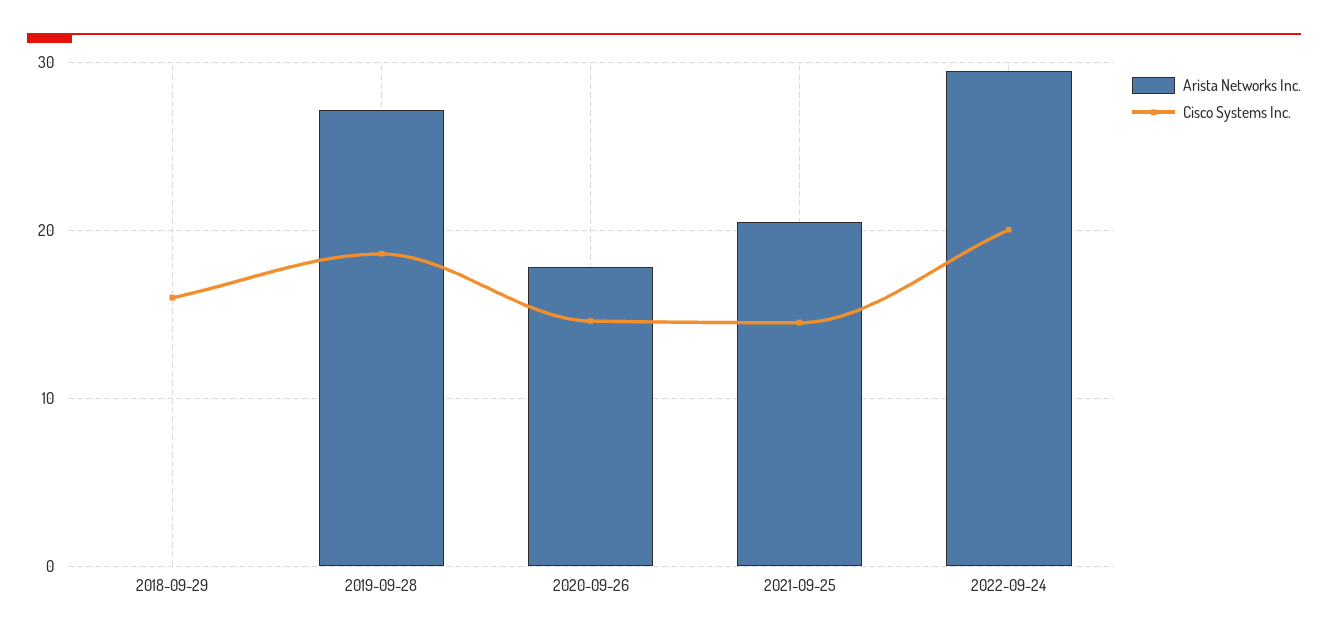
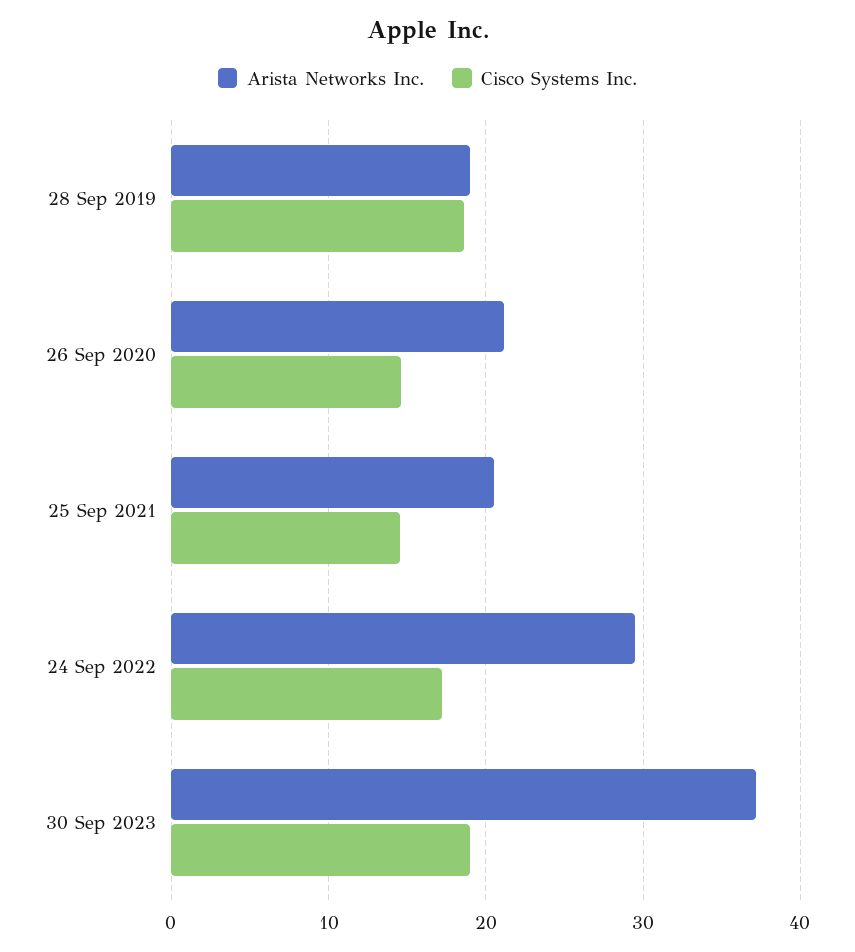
Arista Networks Inc., 2018-09-29: 0 -> none
Cisco Systems Inc., 2018-09-29: 16 -> none
Arista Networks Inc., 2019-09-28: 27 -> 19
Arista Networks Inc., 2020-09-26: 18 -> 21
Cisco Systems Inc., 2022-09-24: 20 -> 17
Arista Networks Inc., 30 Sep 2023: none -> 37
Cisco Systems Inc., 30 Sep 2023: none -> 19

